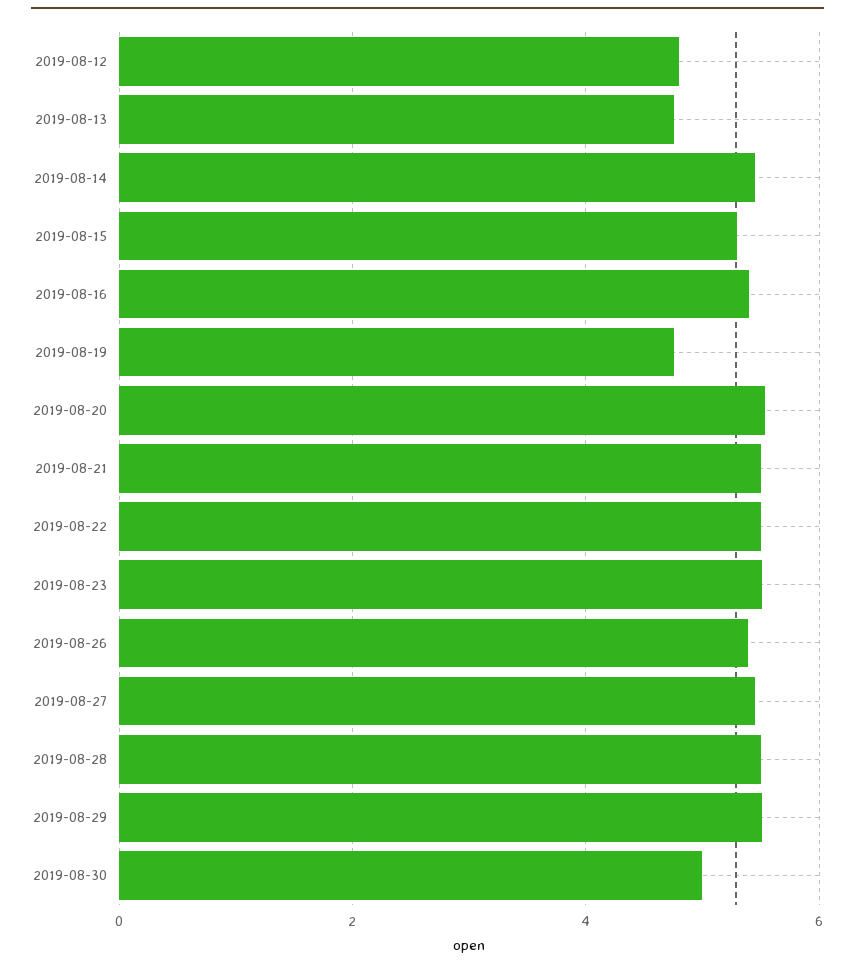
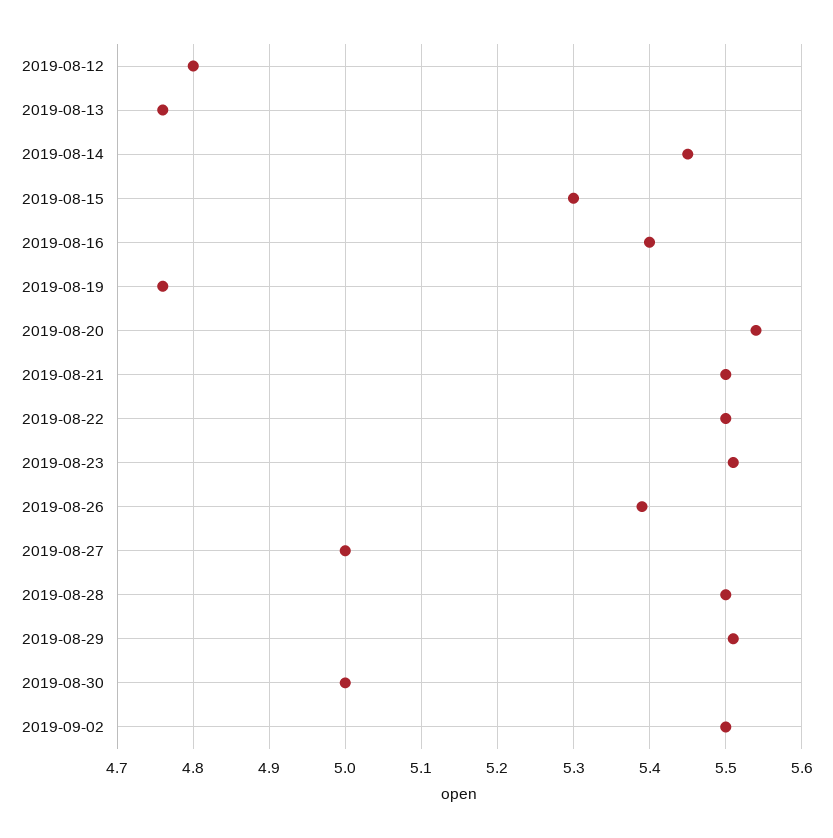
2019-08-27: 5.4 -> 5
2019-09-02: none -> 5.5

